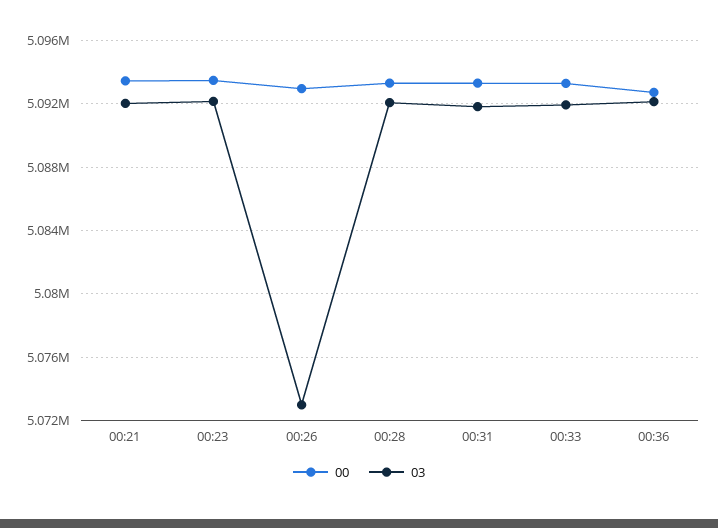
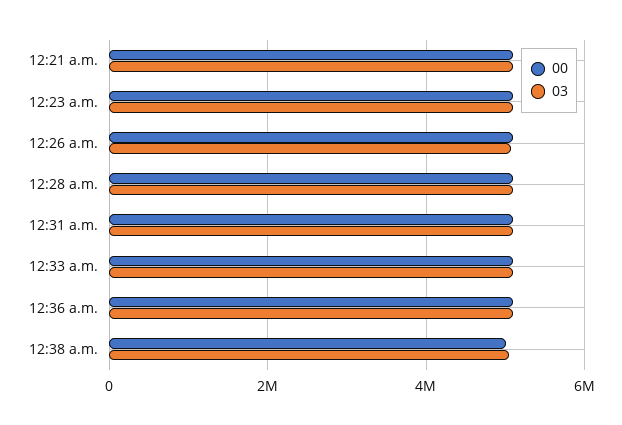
00, 12:38 a.m.: none -> 5000000
03, 12:38 a.m.: none -> 5000000

